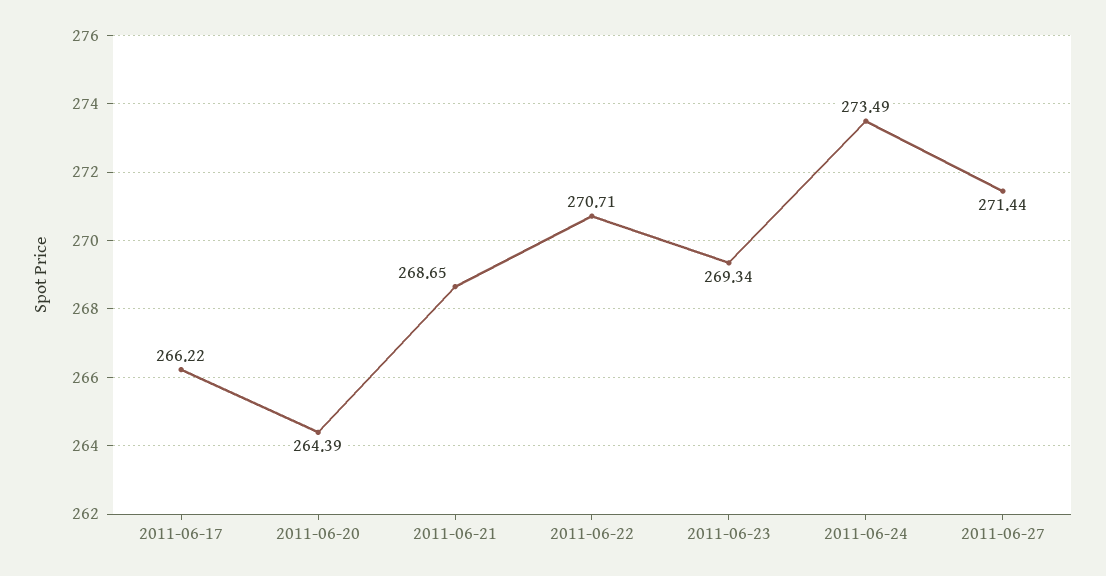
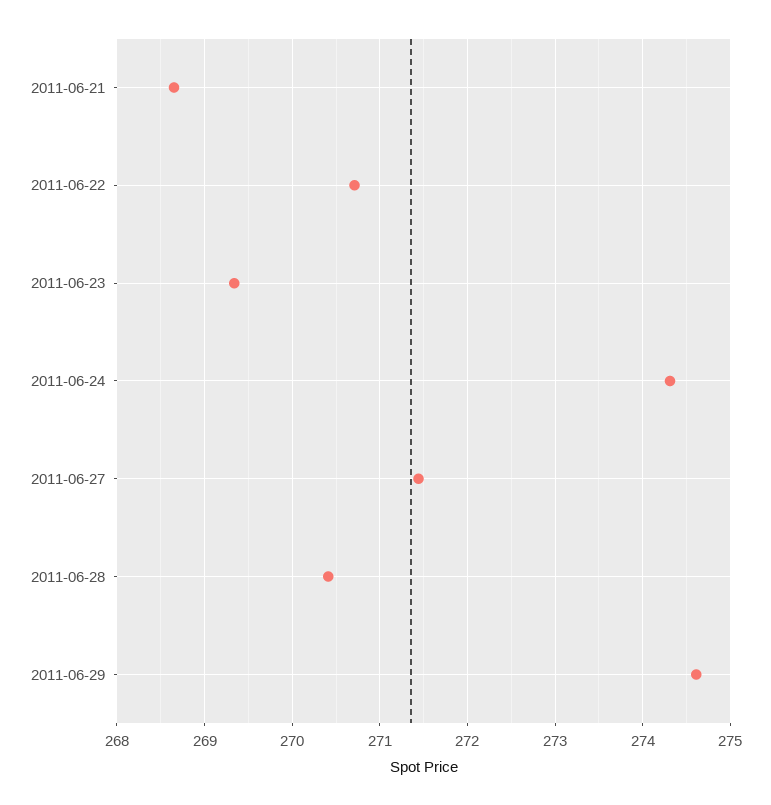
2011-06-17: 266.22 -> none
2011-06-20: 264.39 -> none
2011-06-24: 273.49 -> 274.3
2011-06-28: none -> 270.4
2011-06-29: none -> 274.6

